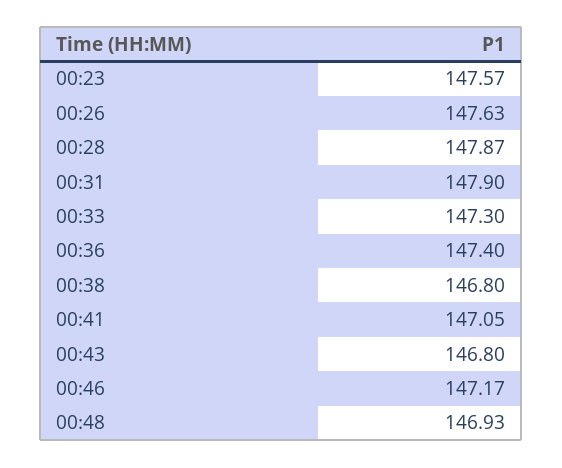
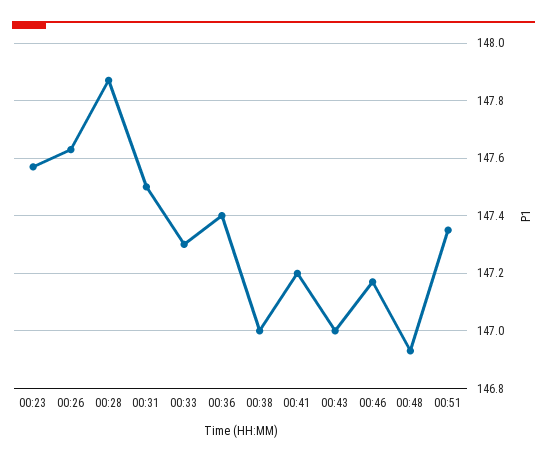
00:31: 147.9 -> 147.5
00:38: 146.8 -> 147
00:41: 147.05 -> 147.2
00:43: 146.8 -> 147
00:51: none -> 147.35

